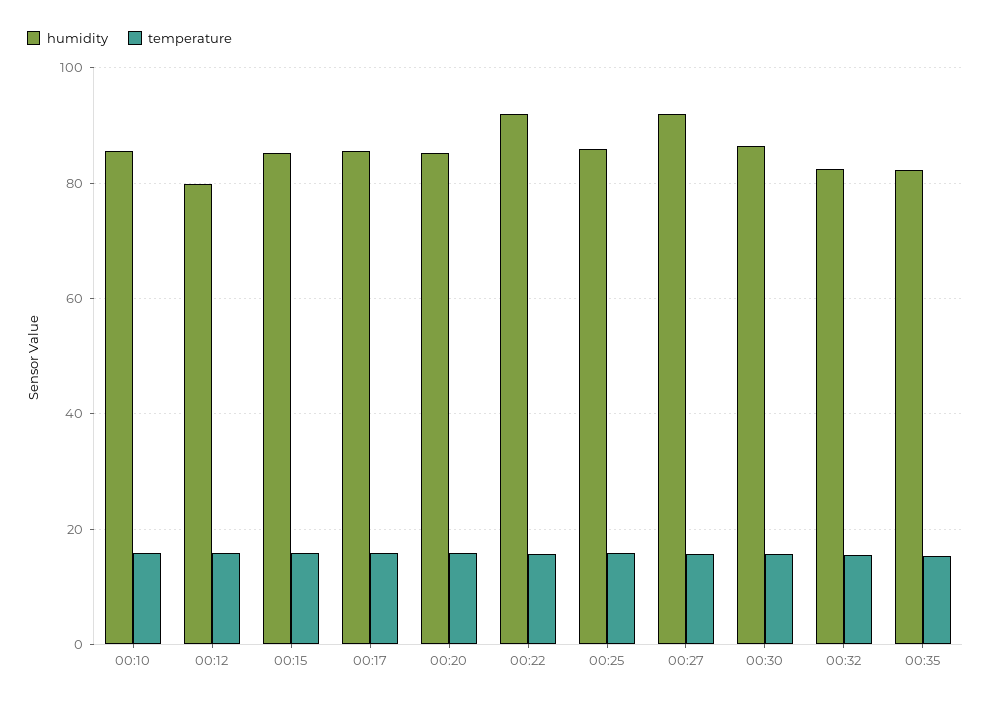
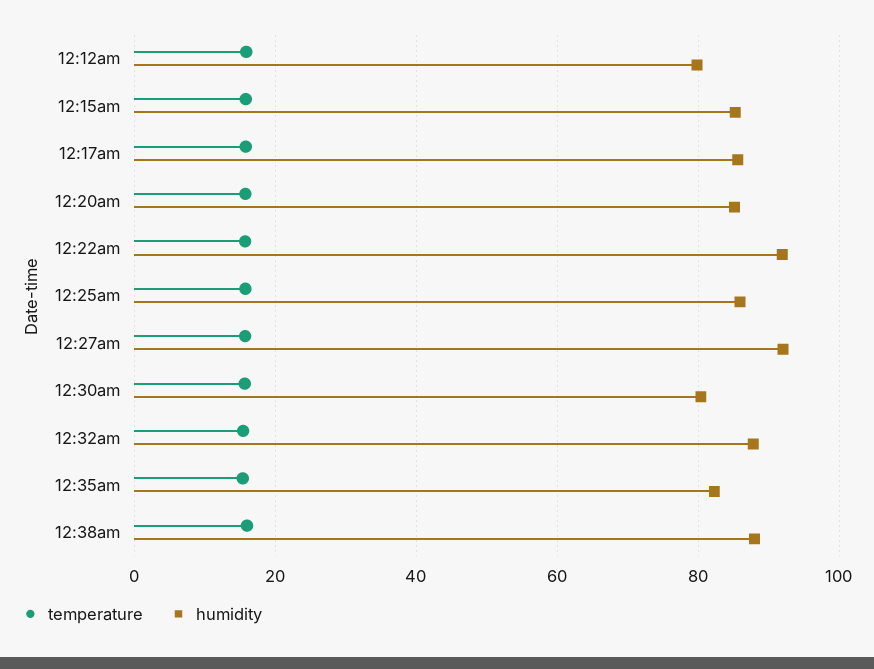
humidity, 00:10: 86 -> none
temperature, 00:10: 16 -> none
humidity, 00:30: 86 -> 80
humidity, 00:32: 82 -> 88
temperature, 12:38am: none -> 16
humidity, 12:38am: none -> 88

